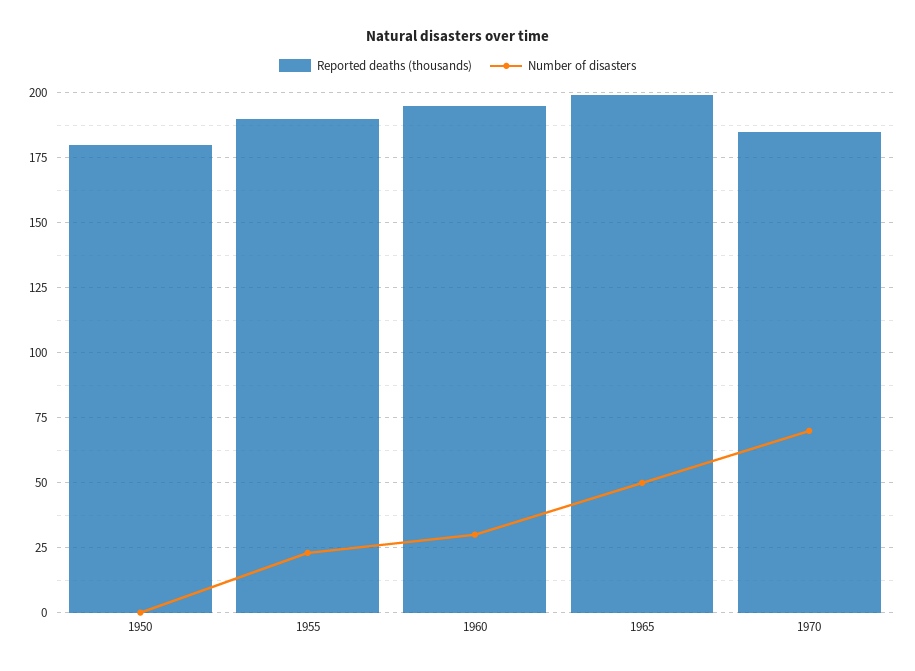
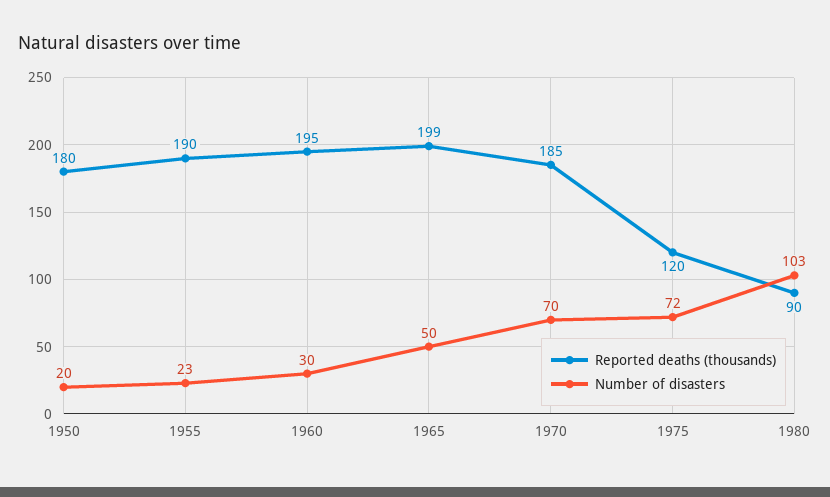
Number of disasters, 1950: 0 -> 20
Reported deaths (thousands), 1975: none -> 120
Number of disasters, 1975: none -> 72
Reported deaths (thousands), 1980: none -> 90
Number of disasters, 1980: none -> 103

